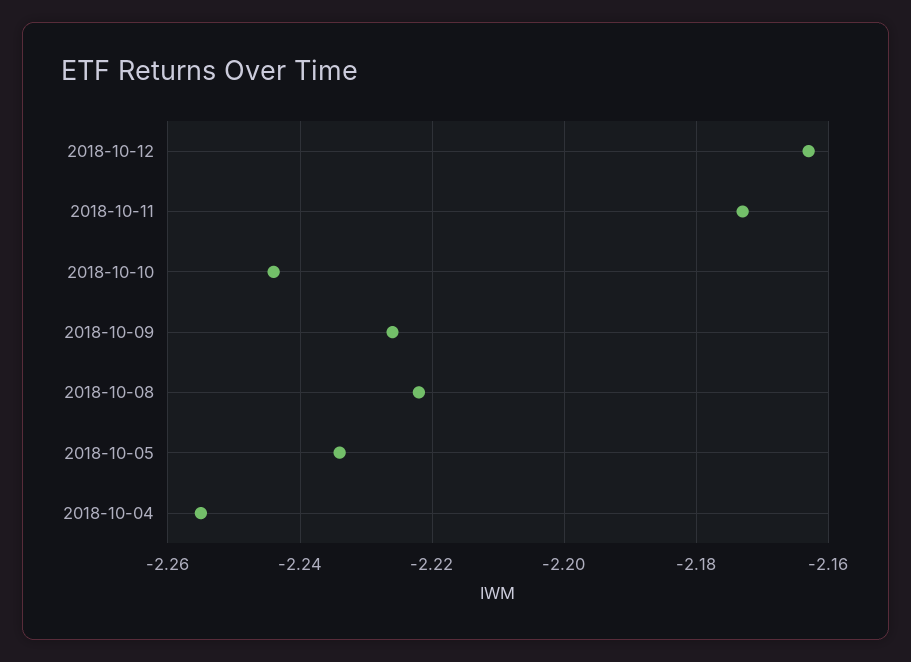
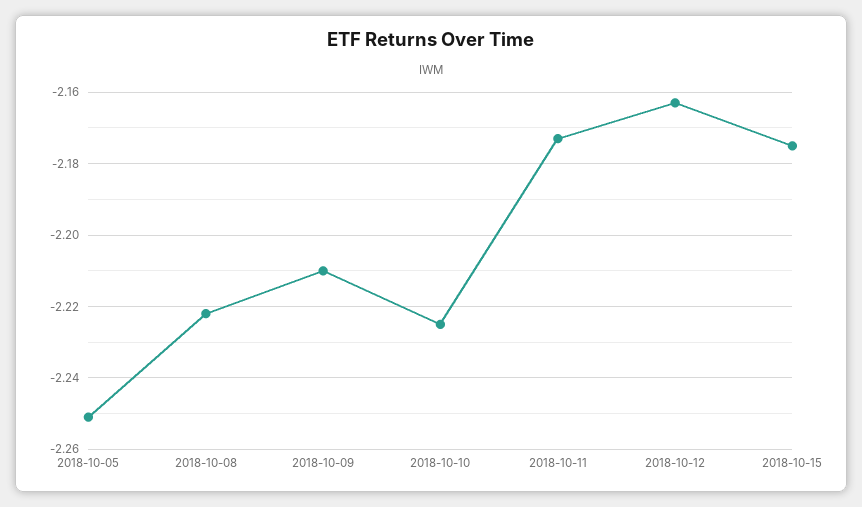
2018-10-10: -2.245 -> -2.225
2018-10-09: -2.225 -> -2.21
2018-10-05: -2.235 -> -2.25
2018-10-04: -2.255 -> none
2018-10-15: none -> -2.175

